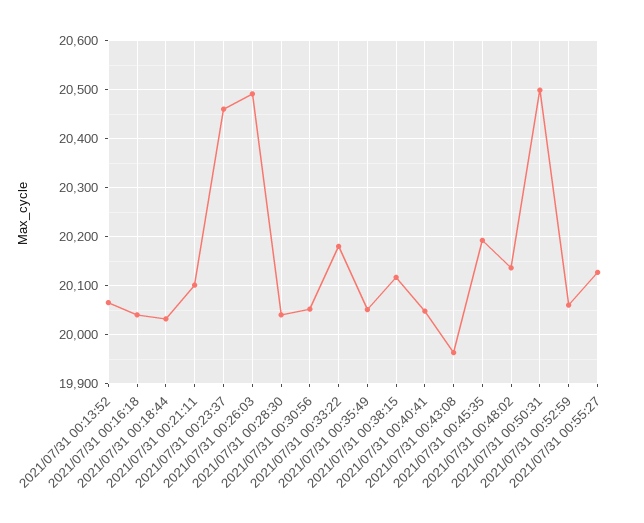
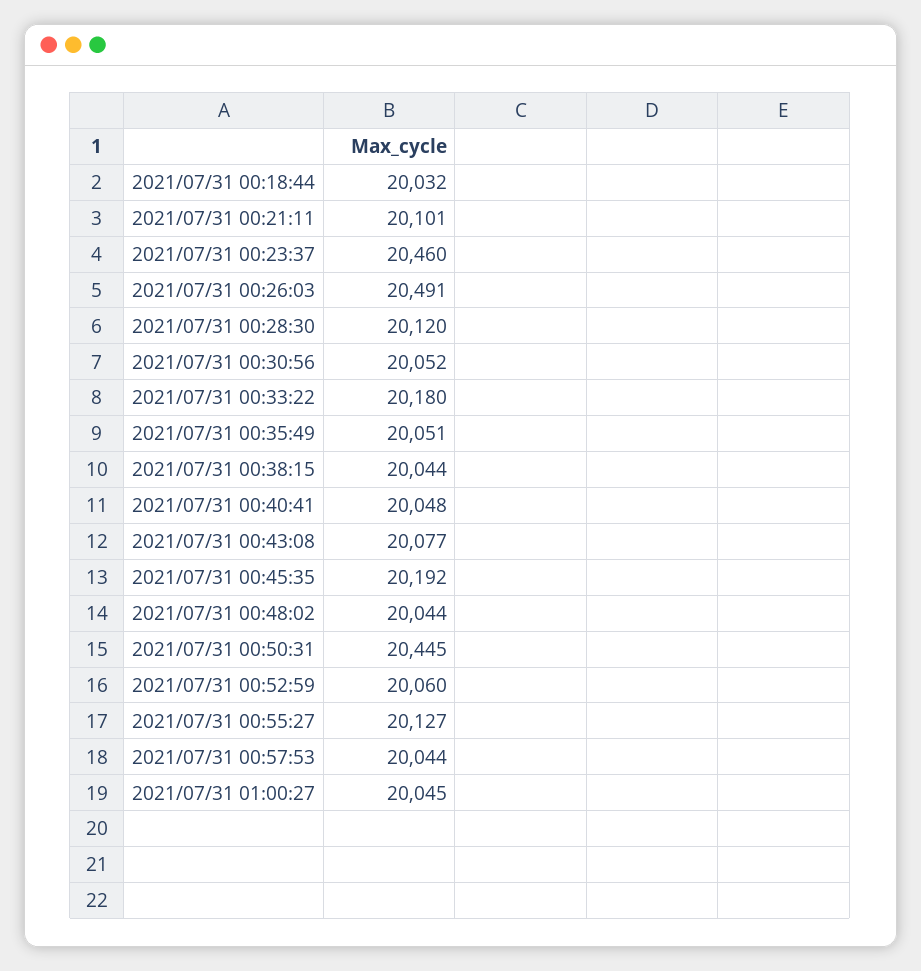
2021/07/31 00:13:52: 20060 -> none
2021/07/31 00:16:18: 20040 -> none
2021/07/31 00:28:30: 20040 -> 20120
2021/07/31 00:38:15: 20120 -> 20044
2021/07/31 00:43:08: 19960 -> 20077
2021/07/31 00:48:02: 20140 -> 20044
2021/07/31 00:50:31: 20500 -> 20445
2021/07/31 00:57:53: none -> 20044
2021/07/31 01:00:27: none -> 20045

